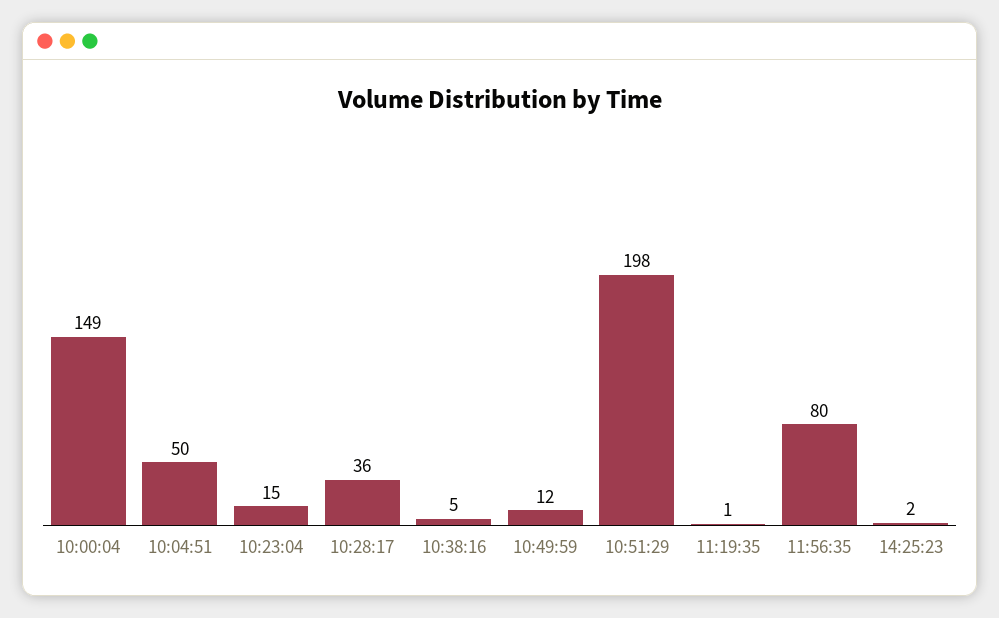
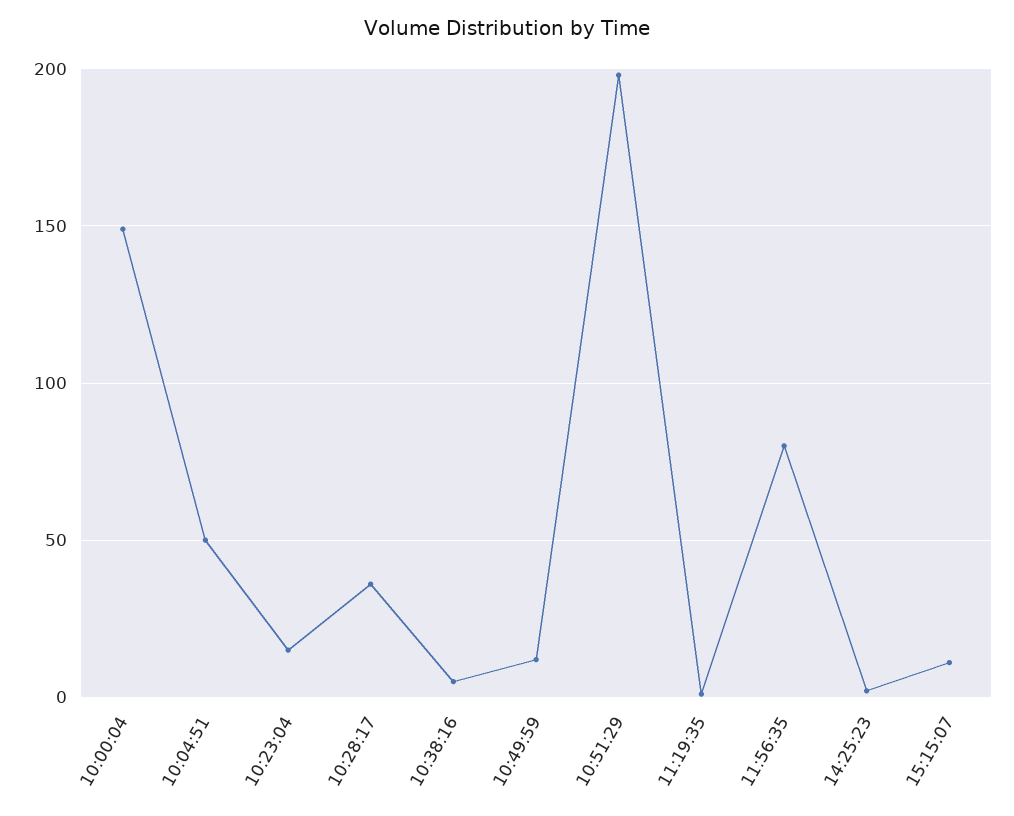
15:15:07: none -> 10

